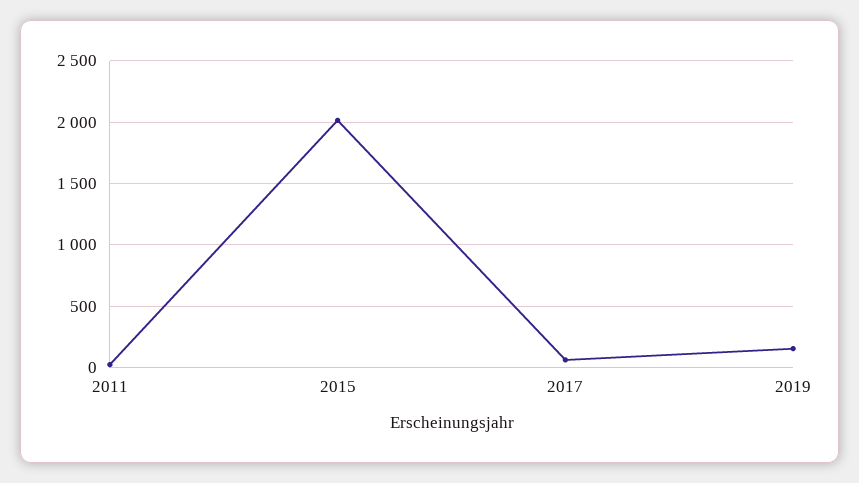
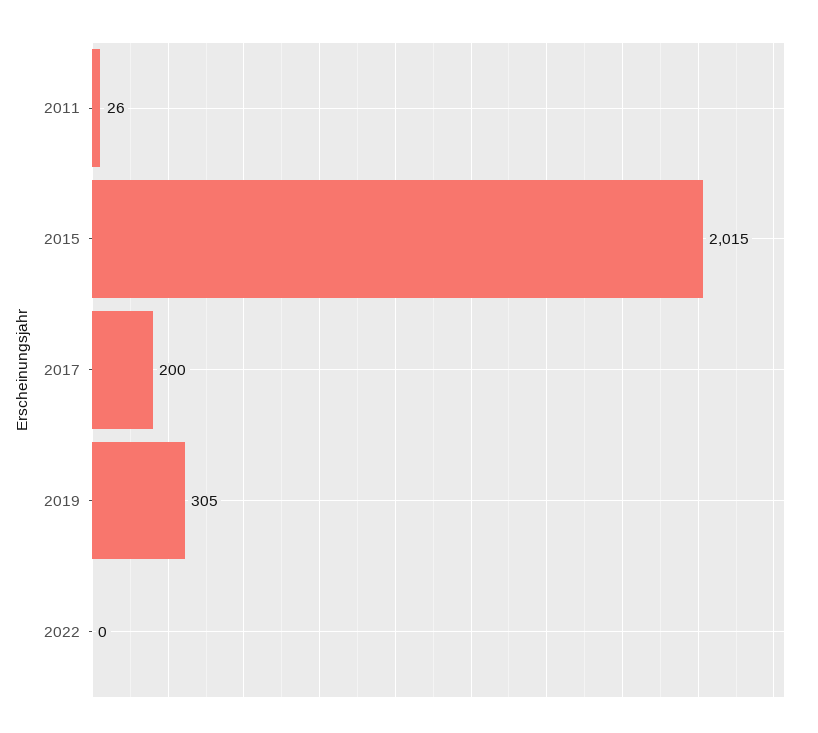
2017: 50 -> 200
2019: 150 -> 305
2022: none -> 0

